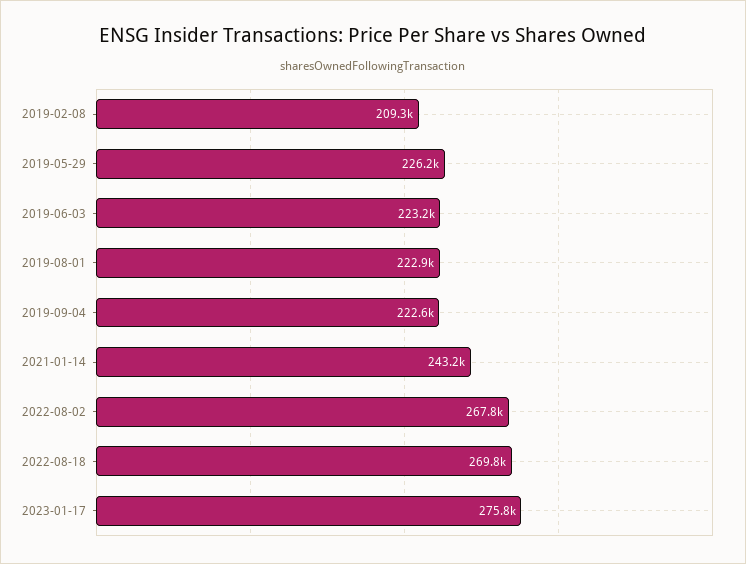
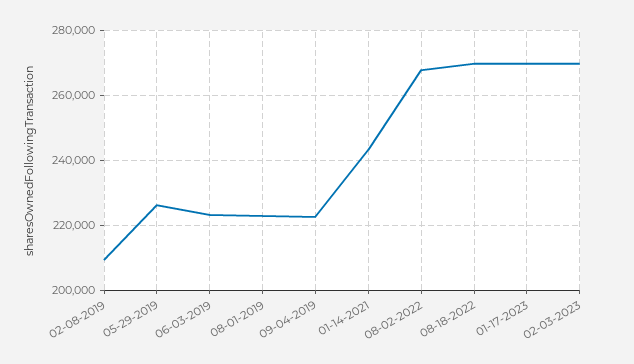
2023-01-17: 275800 -> 270000
02-03-2023: none -> 270000

